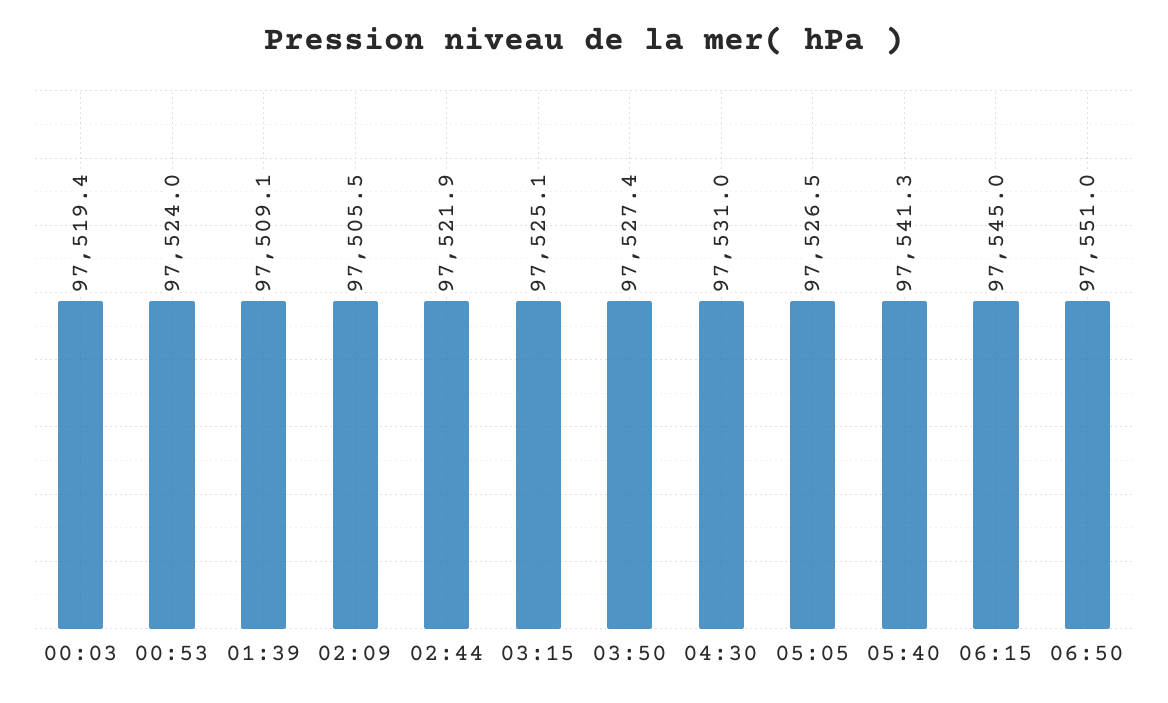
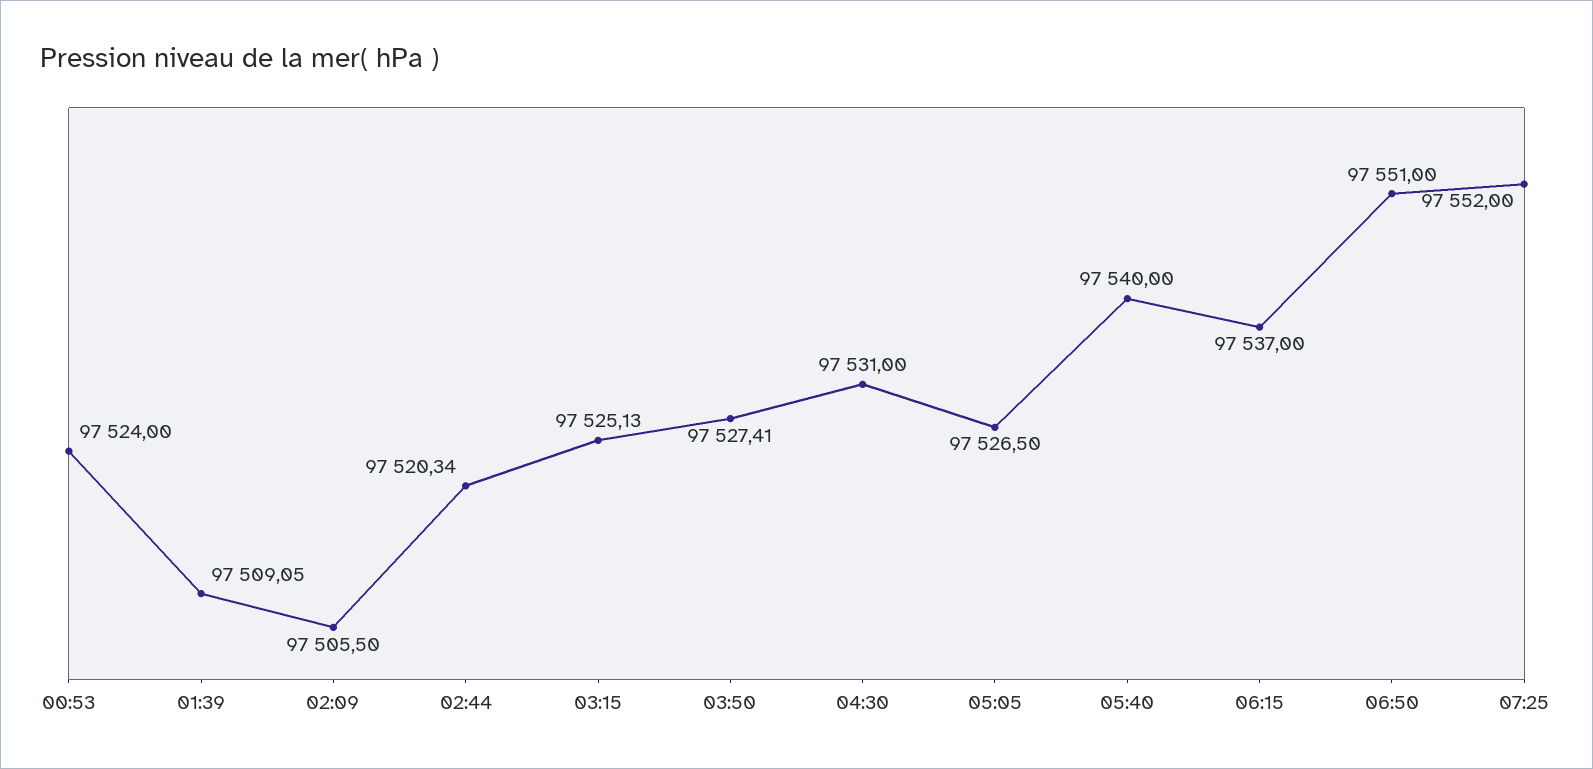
00:03: 97519.4 -> none
02:44: 97521.9 -> 97520.34
05:40: 97541.3 -> 97540
06:15: 97545 -> 97537
07:25: none -> 97552

